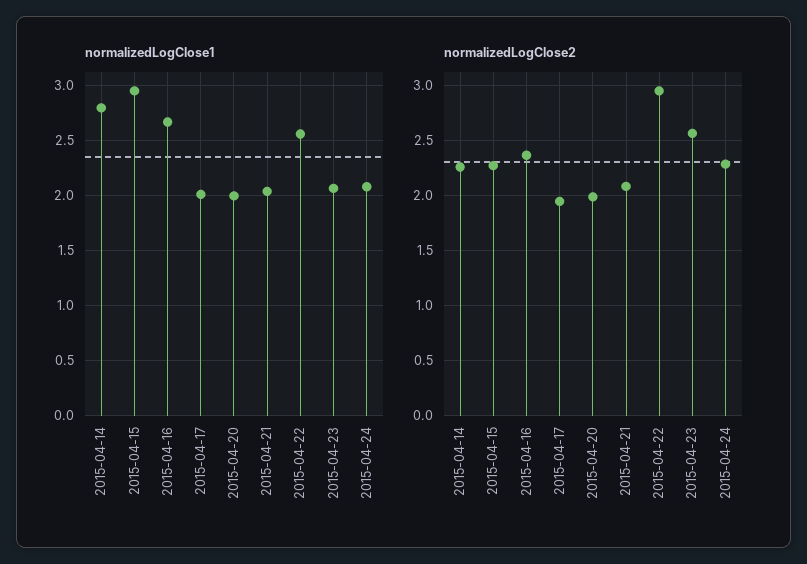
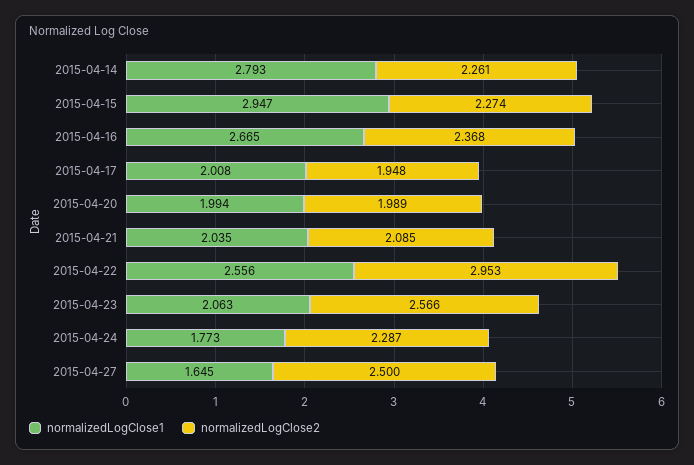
normalizedLogClose1, 2015-04-24: 2.1 -> 1.773
normalizedLogClose1, 2015-04-27: none -> 1.645
normalizedLogClose2, 2015-04-27: none -> 2.5

